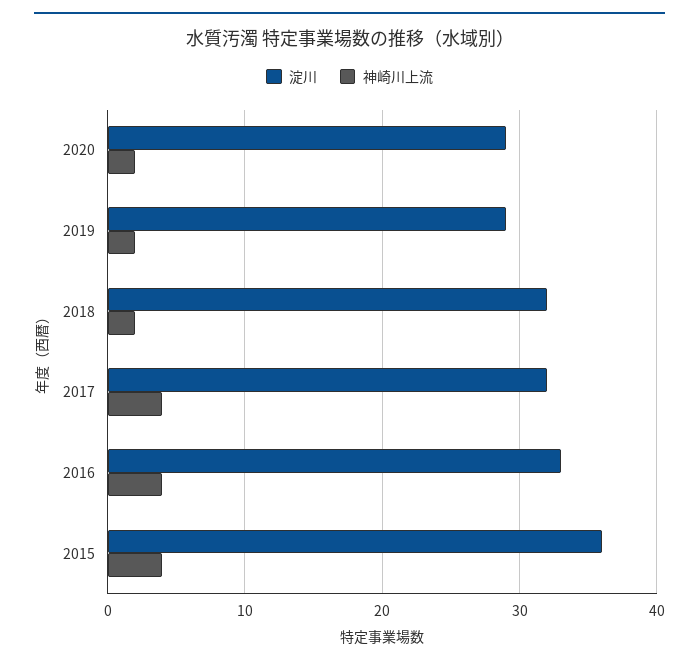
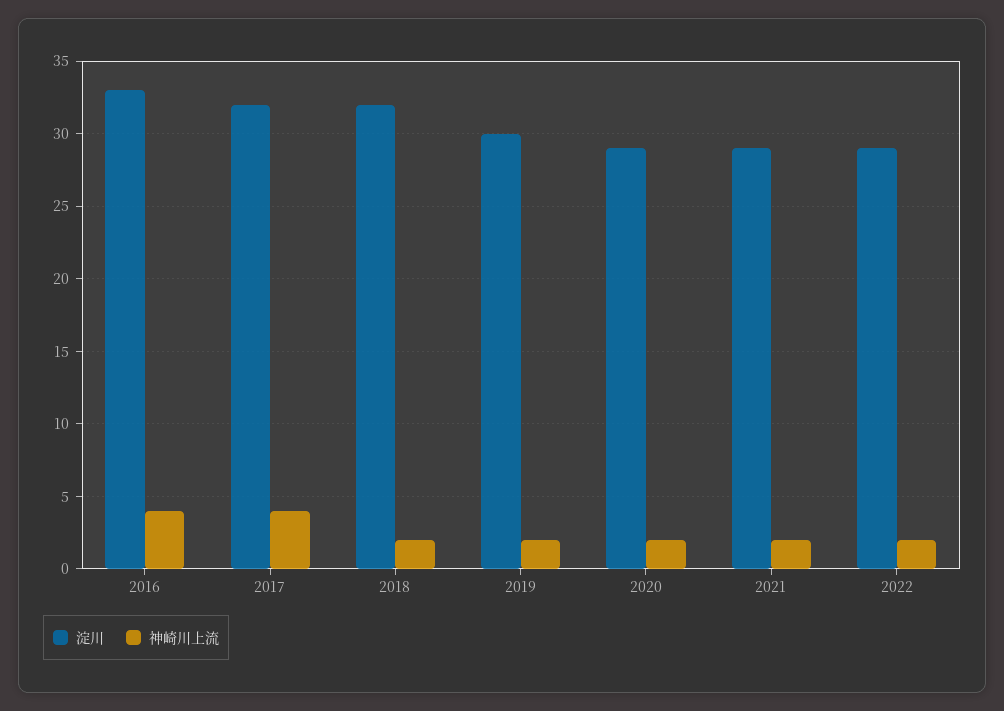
淀川, 2019: 29 -> 30
淀川, 2015: 36 -> none
神崎川上流, 2015: 4 -> none
淀川, 2021: none -> 29
神崎川上流, 2021: none -> 2
淀川, 2022: none -> 29
神崎川上流, 2022: none -> 2

